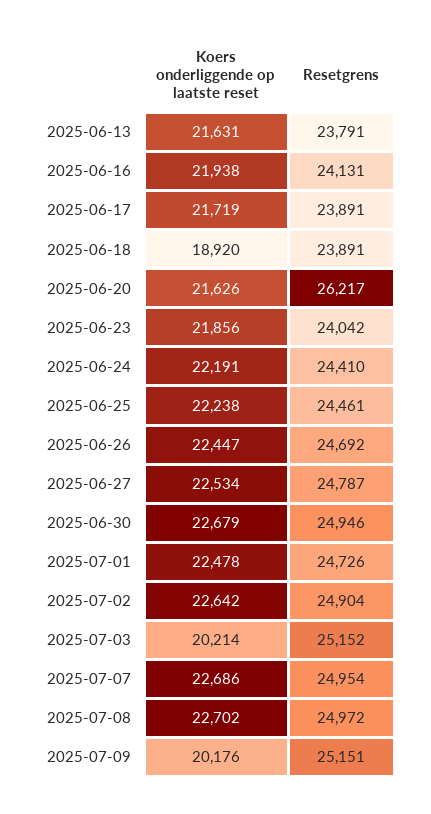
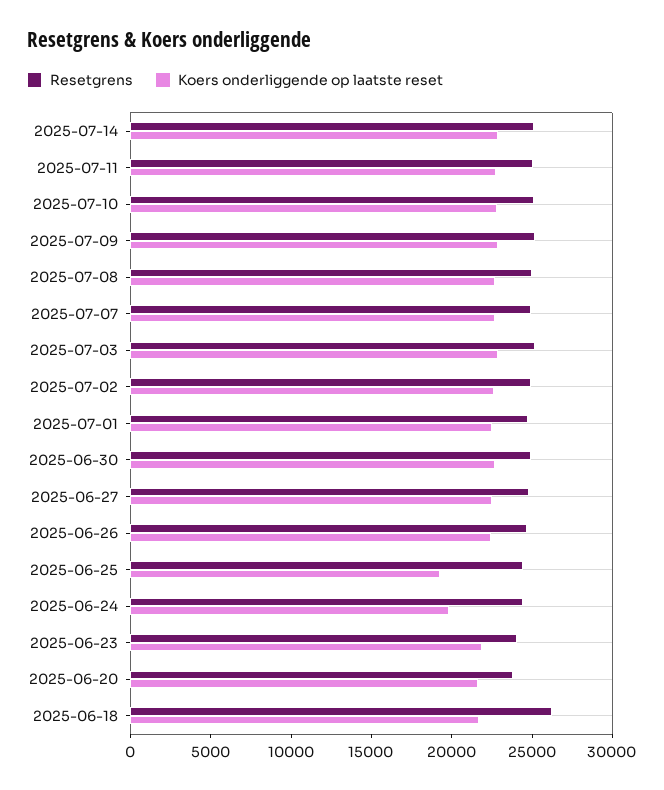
Koers onderliggende op laatste reset, 2025-06-13: 21631 -> none
Resetgrens, 2025-06-13: 23791 -> none
Koers onderliggende op laatste reset, 2025-06-16: 21938 -> none
Resetgrens, 2025-06-16: 24131 -> none
Koers onderliggende op laatste reset, 2025-06-17: 21719 -> none
Resetgrens, 2025-06-17: 23891 -> none
Koers onderliggende op laatste reset, 2025-06-18: 18920 -> 22000
Resetgrens, 2025-06-18: 23891 -> 26000
Resetgrens, 2025-06-20: 26217 -> 24000
Koers onderliggende op laatste reset, 2025-06-24: 22191 -> 20000
Koers onderliggende op laatste reset, 2025-06-25: 22238 -> 19000
Koers onderliggende op laatste reset, 2025-07-03: 20214 -> 23000
Koers onderliggende op laatste reset, 2025-07-09: 20176 -> 23000
Resetgrens, 2025-07-14: none -> 25000
Koers onderliggende op laatste reset, 2025-07-14: none -> 23000
Resetgrens, 2025-07-11: none -> 25000
Koers onderliggende op laatste reset, 2025-07-11: none -> 23000
Resetgrens, 2025-07-10: none -> 25000
Koers onderliggende op laatste reset, 2025-07-10: none -> 23000

